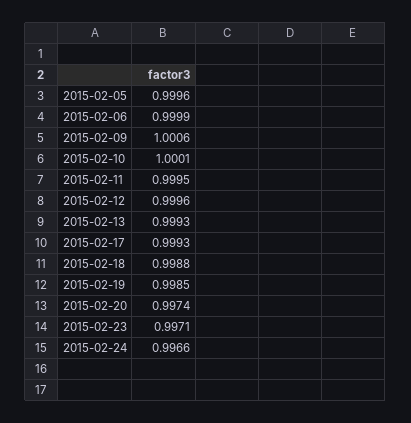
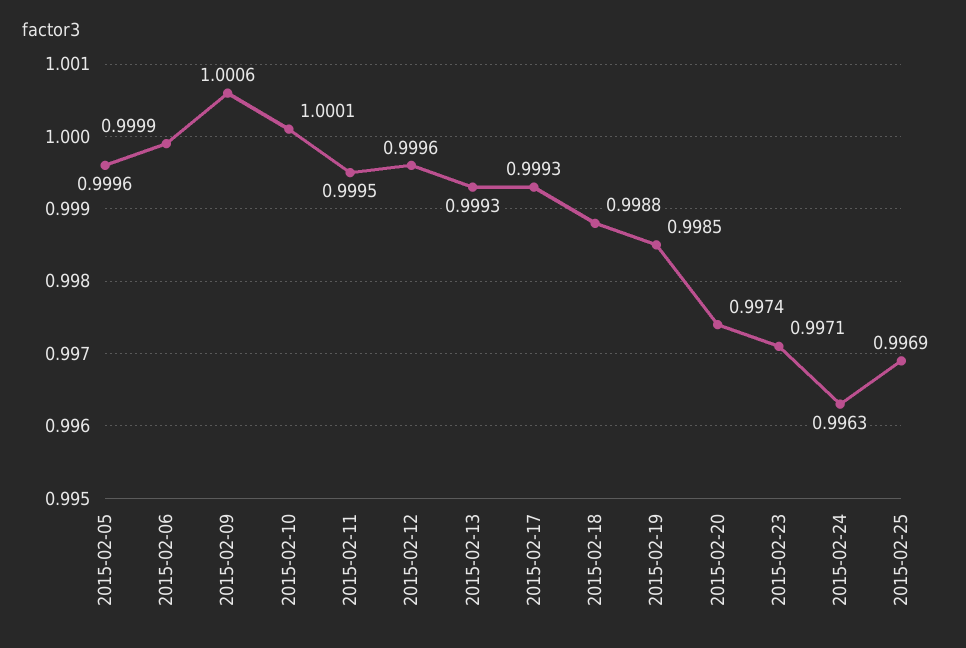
2015-02-24: 0.9966 -> 0.9963
2015-02-25: none -> 0.9969

